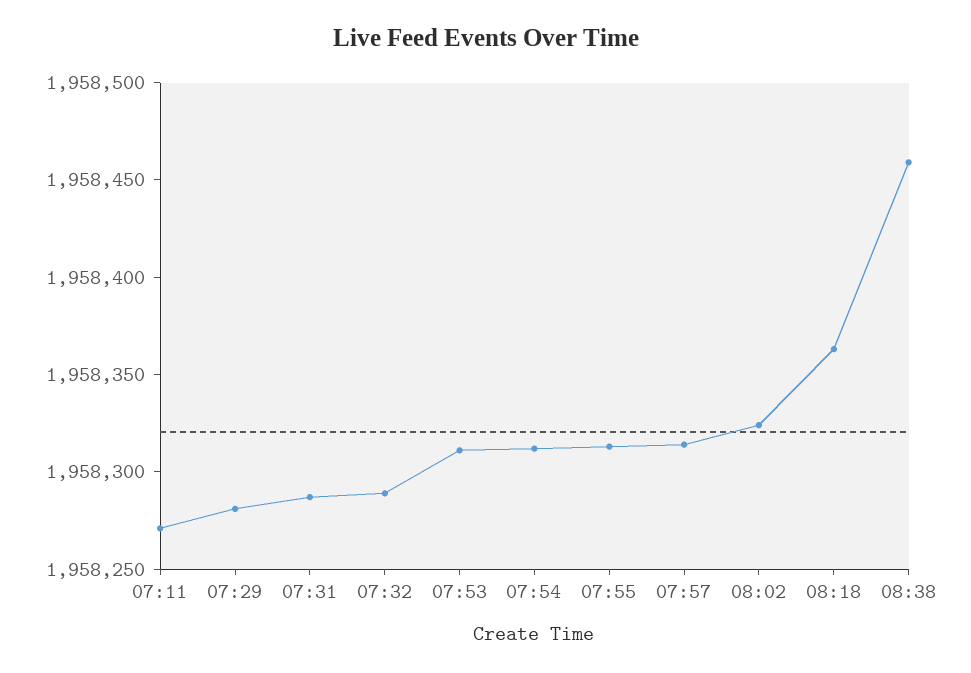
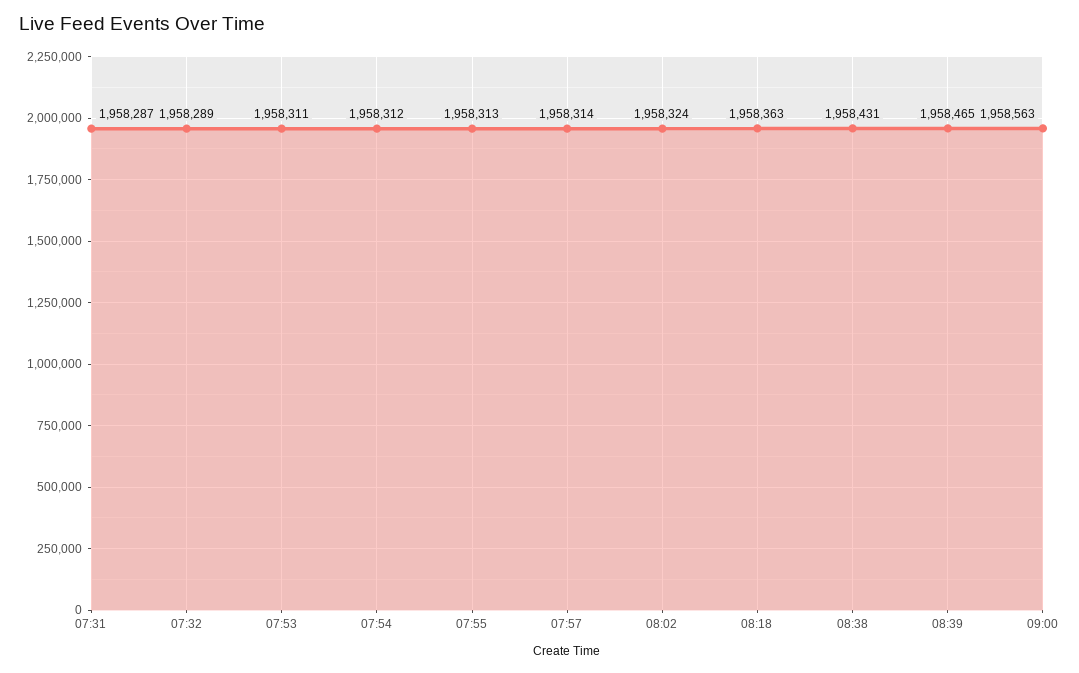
07:11: 1958270 -> none
07:29: 1958280 -> none
08:38: 1958460 -> 1958431
08:39: none -> 1958465
09:00: none -> 1958563

